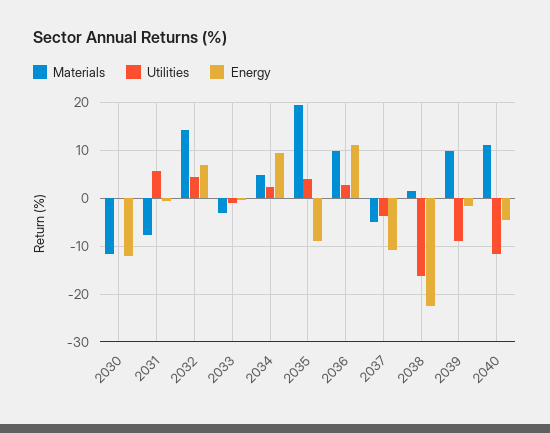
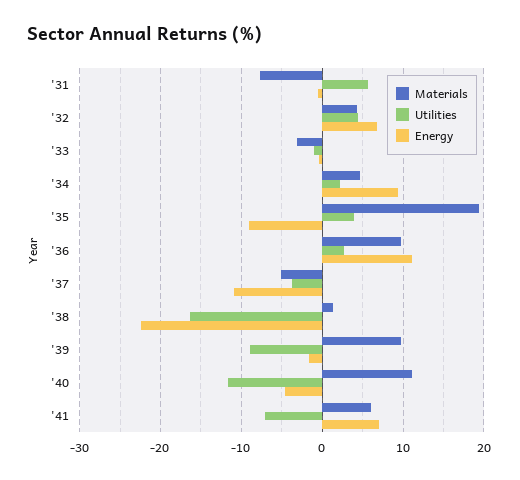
Materials, 2030: -12 -> none
Utilities, 2030: 0 -> none
Energy, 2030: -12 -> none
Materials, 2032: 14 -> 4
Materials, '41: none -> 6
Utilities, '41: none -> -7
Energy, '41: none -> 7

